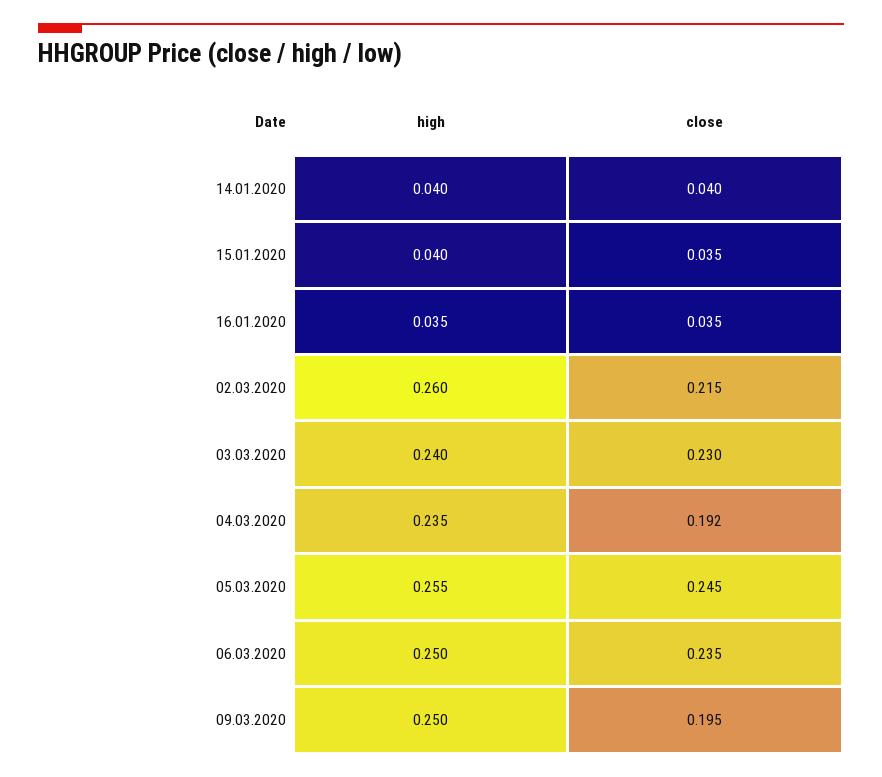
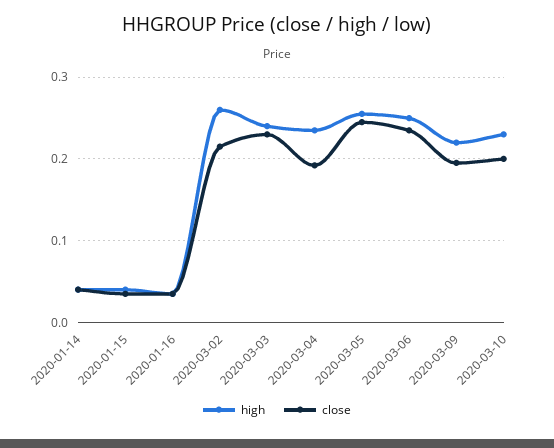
high, 09.03.2020: 0.25 -> 0.22
high, 2020-03-10: none -> 0.23
close, 2020-03-10: none -> 0.2

